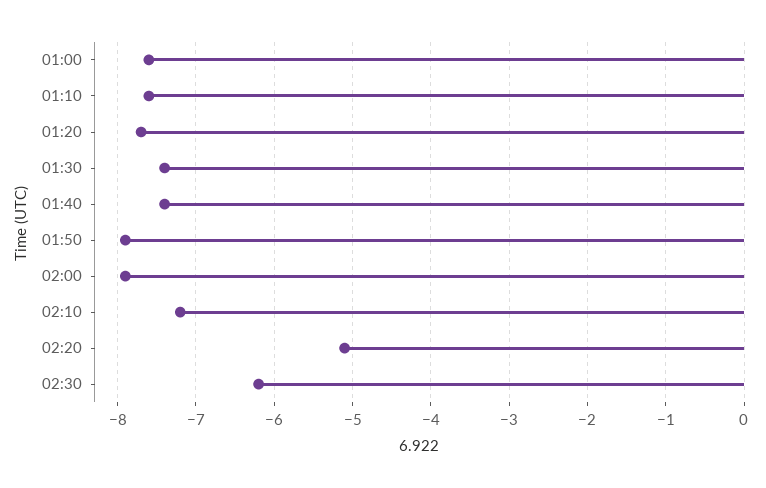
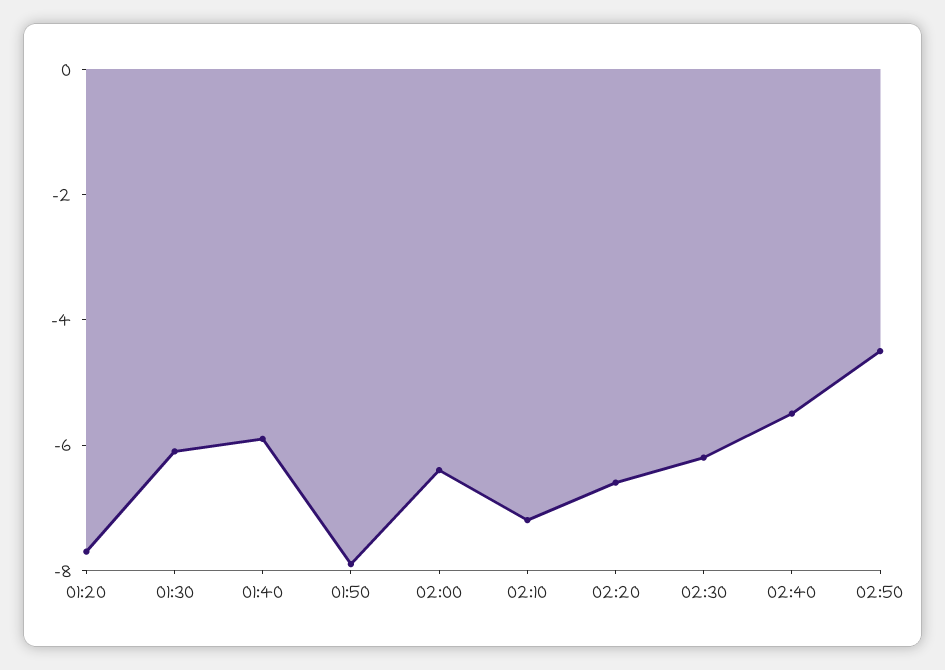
01:00: -7.6 -> none
01:10: -7.6 -> none
01:30: -7.4 -> -6
01:40: -7.4 -> -6
02:00: -7.9 -> -6.5
02:20: -5.1 -> -6.5
02:40: none -> -5.5
02:50: none -> -4.5

